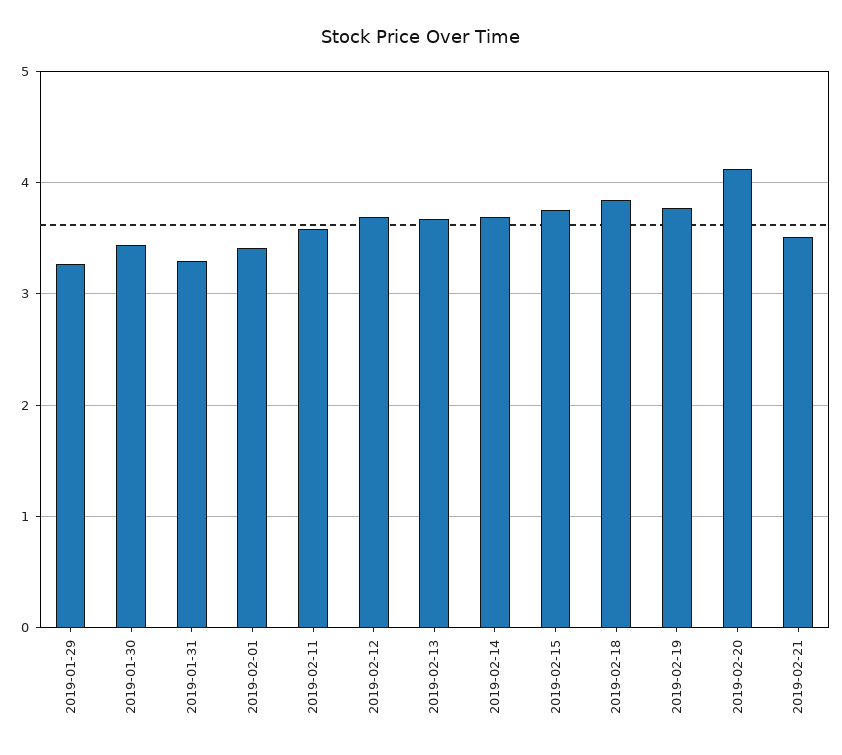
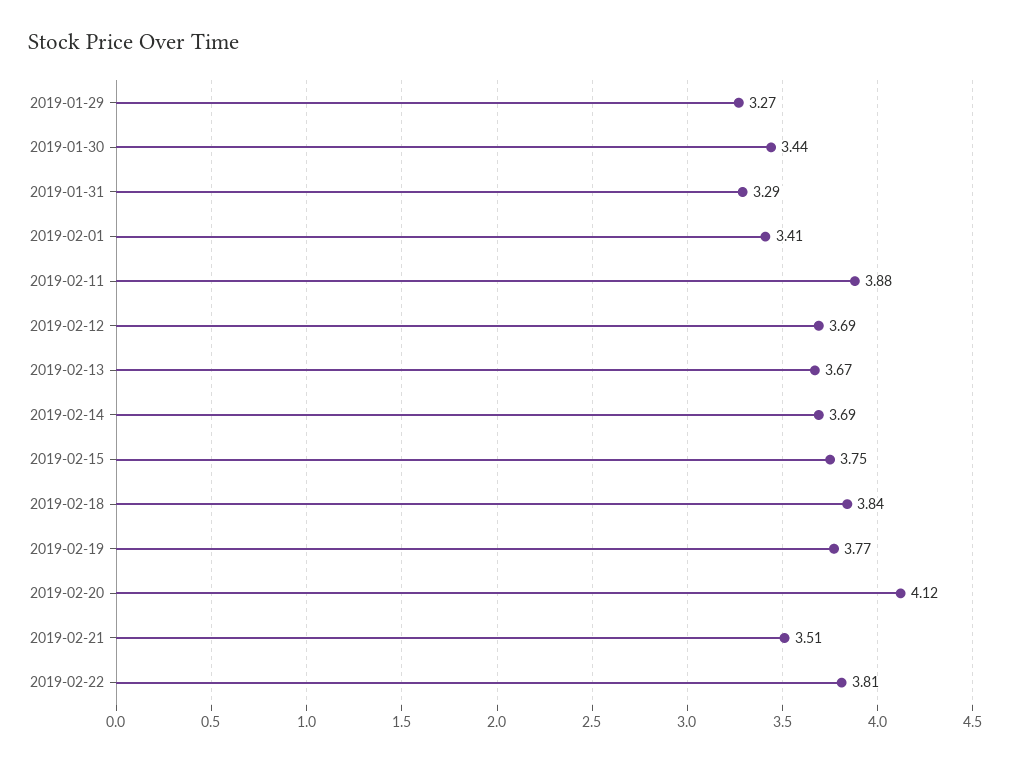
2019-02-11: 3.6 -> 3.88
2019-02-22: none -> 3.81

